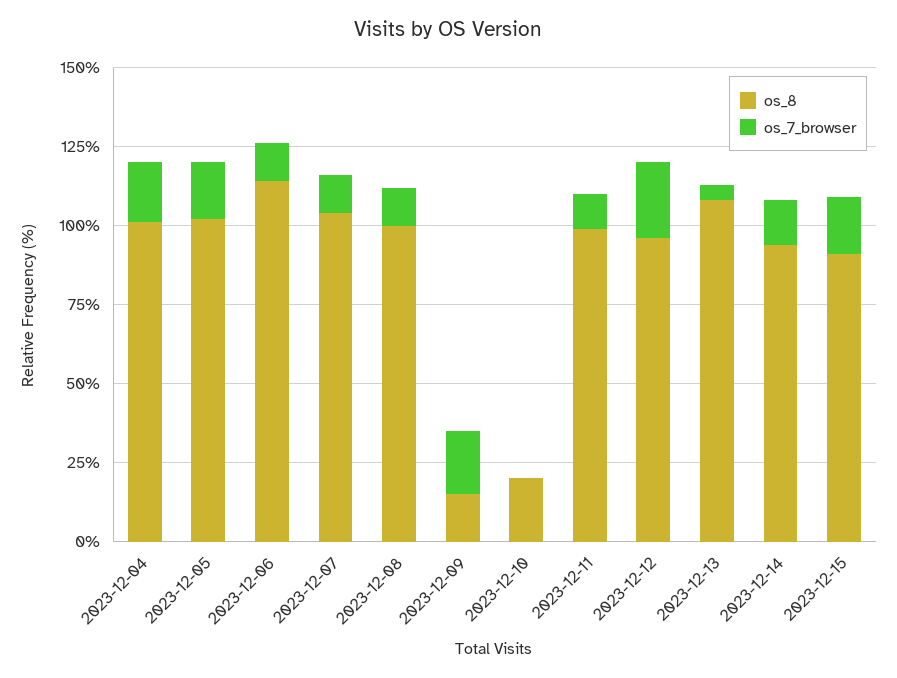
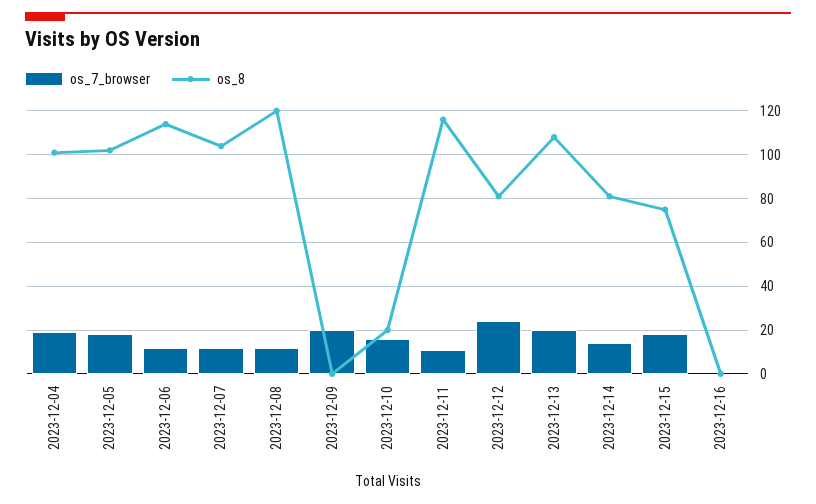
os_8, 2023-12-08: 100 -> 120
os_8, 2023-12-09: 15 -> 0
os_7_browser, 2023-12-10: 0 -> 15
os_8, 2023-12-11: 100 -> 115
os_8, 2023-12-12: 95 -> 80
os_7_browser, 2023-12-13: 5 -> 20
os_8, 2023-12-14: 95 -> 80
os_8, 2023-12-15: 90 -> 75
os_7_browser, 2023-12-16: none -> 0
os_8, 2023-12-16: none -> 0

